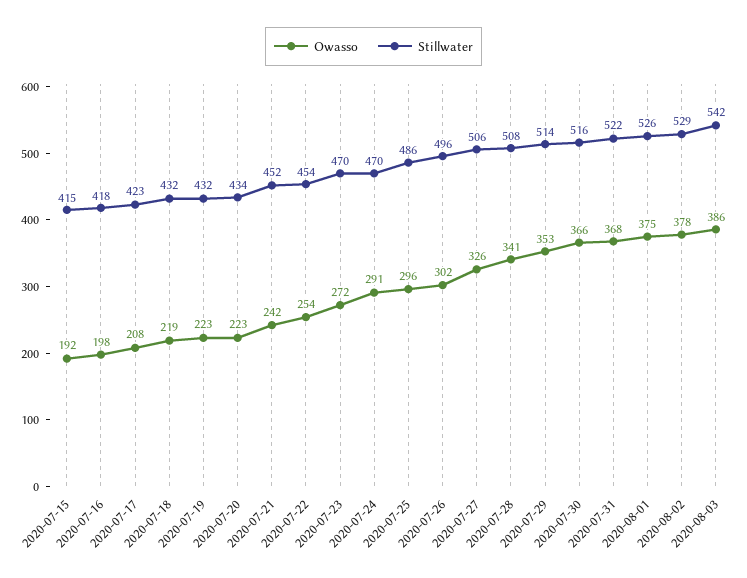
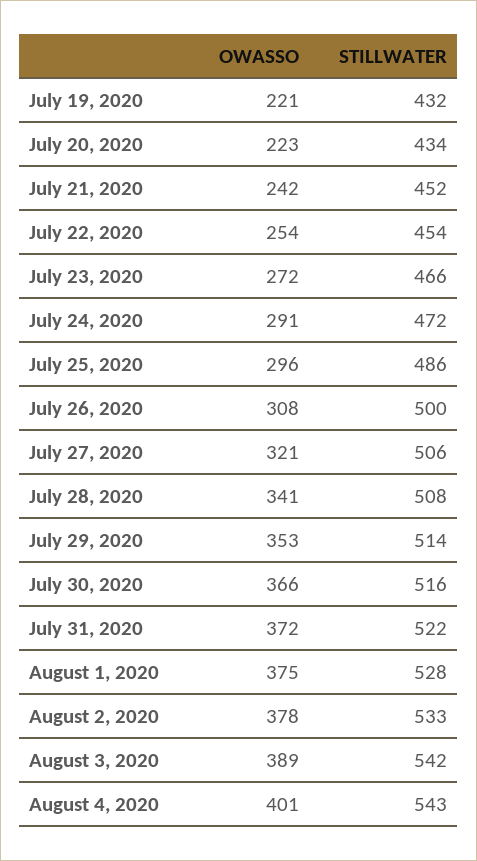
Owasso, 2020-07-15: 192 -> none
Stillwater, 2020-07-15: 415 -> none
Owasso, 2020-07-16: 198 -> none
Stillwater, 2020-07-16: 418 -> none
Owasso, 2020-07-17: 208 -> none
Stillwater, 2020-07-17: 423 -> none
Owasso, 2020-07-18: 219 -> none
Stillwater, 2020-07-18: 432 -> none
Owasso, 2020-07-19: 223 -> 221
Stillwater, 2020-07-23: 470 -> 466
Stillwater, 2020-07-24: 470 -> 472
Owasso, 2020-07-26: 302 -> 308
Stillwater, 2020-07-26: 496 -> 500
Owasso, 2020-07-27: 326 -> 321
Owasso, 2020-07-31: 368 -> 372
Stillwater, 2020-08-01: 526 -> 528
Stillwater, 2020-08-02: 529 -> 533
Owasso, 2020-08-03: 386 -> 389
Owasso, August 4, 2020: none -> 401
Stillwater, August 4, 2020: none -> 543

